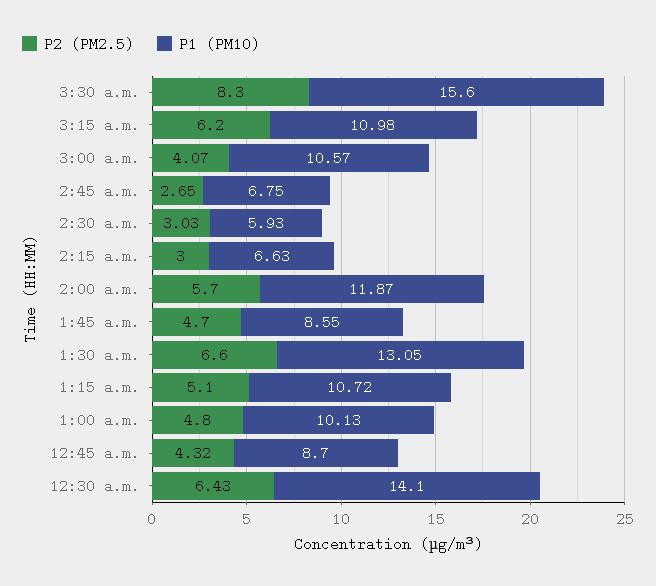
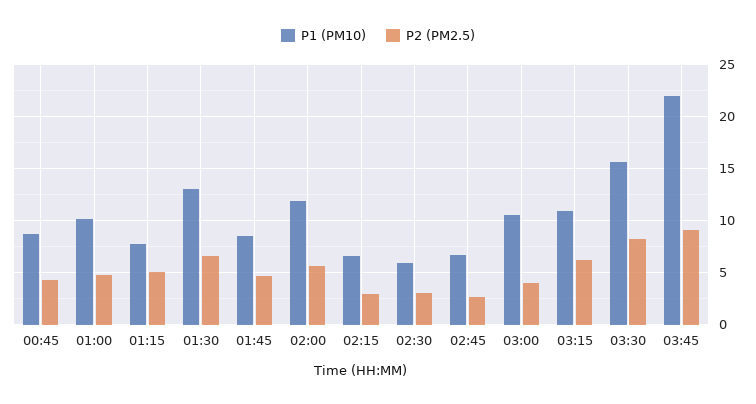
P1 (PM10), 1:15 a.m.: 10.72 -> 8
P2 (PM2.5), 12:30 a.m.: 6.43 -> none
P1 (PM10), 12:30 a.m.: 14.1 -> none
P1 (PM10), 03:45: none -> 22
P2 (PM2.5), 03:45: none -> 9

